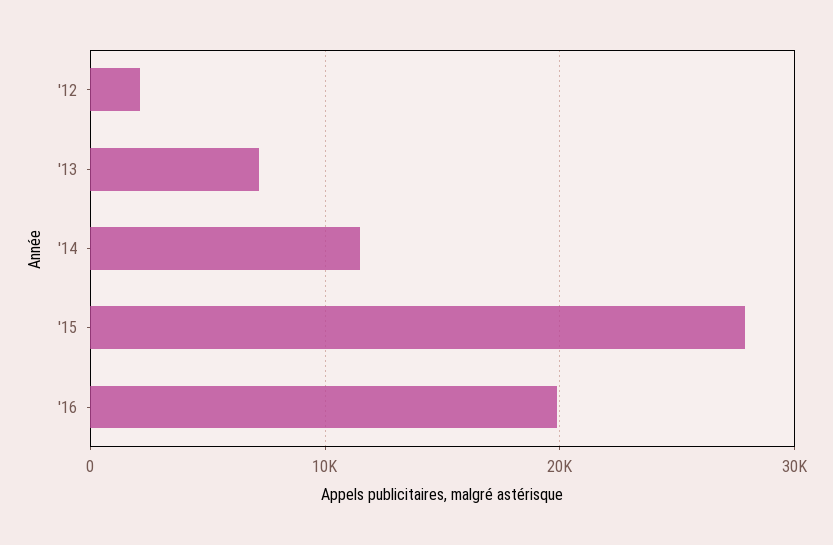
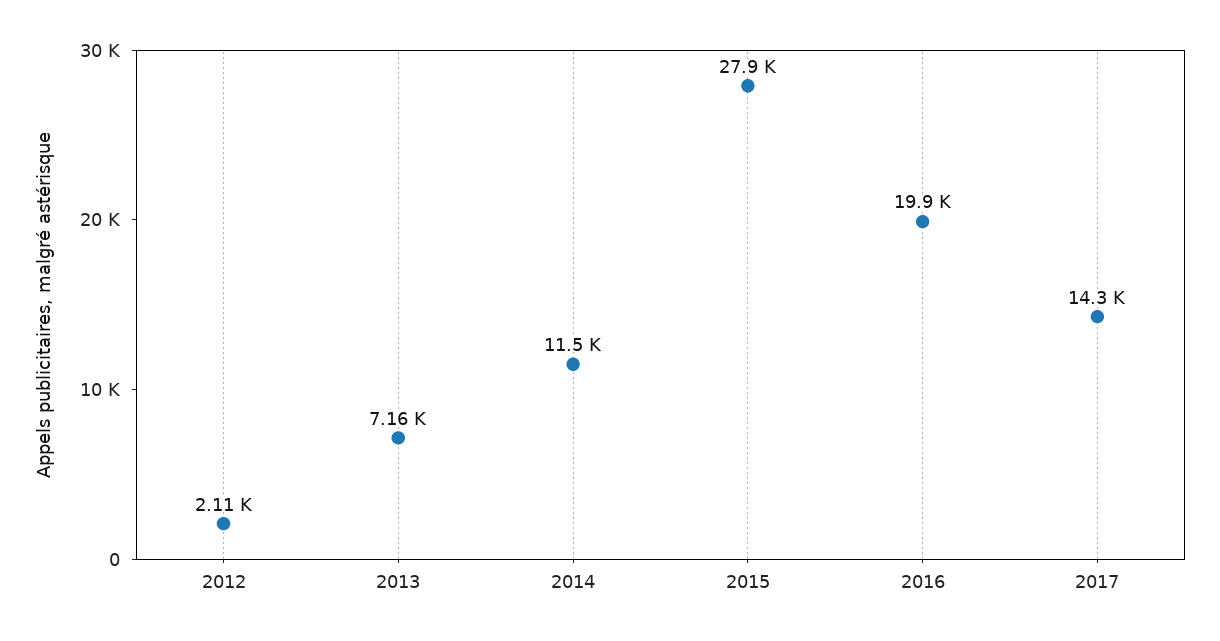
2017: none -> 14300

